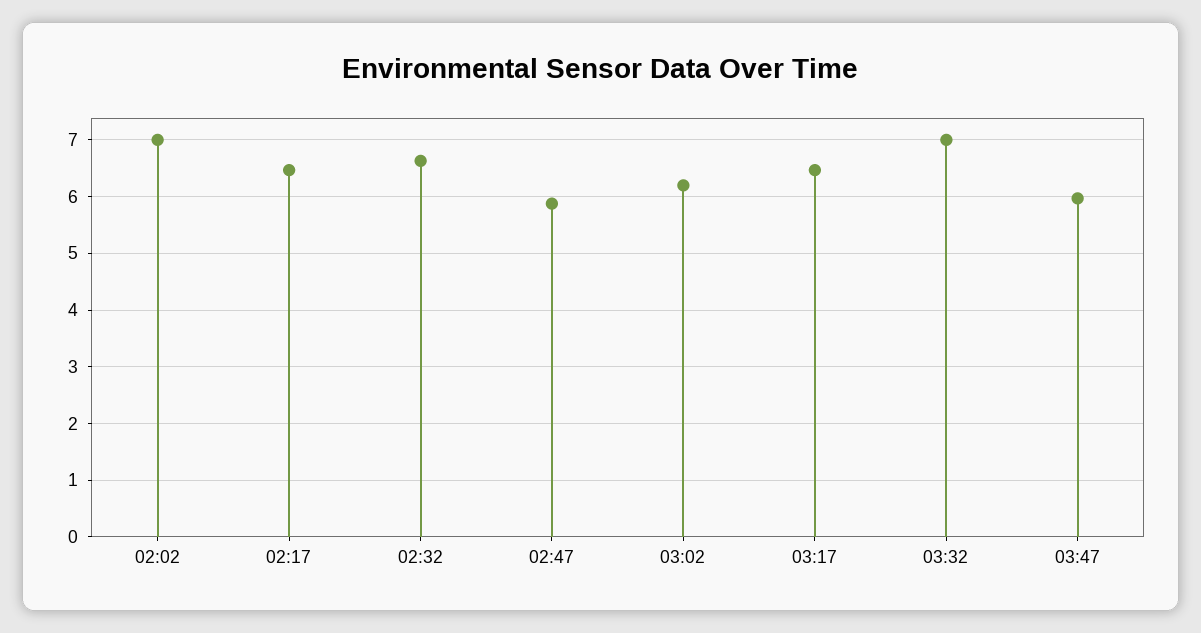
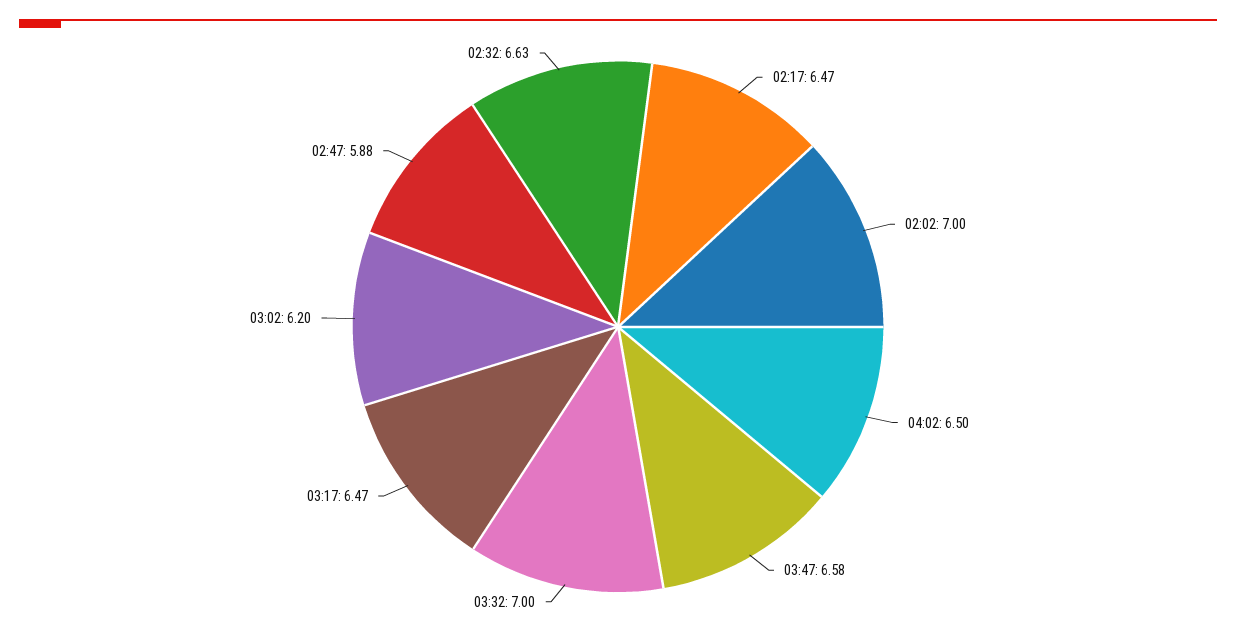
03:47: 6 -> 6.58
04:02: none -> 6.5

